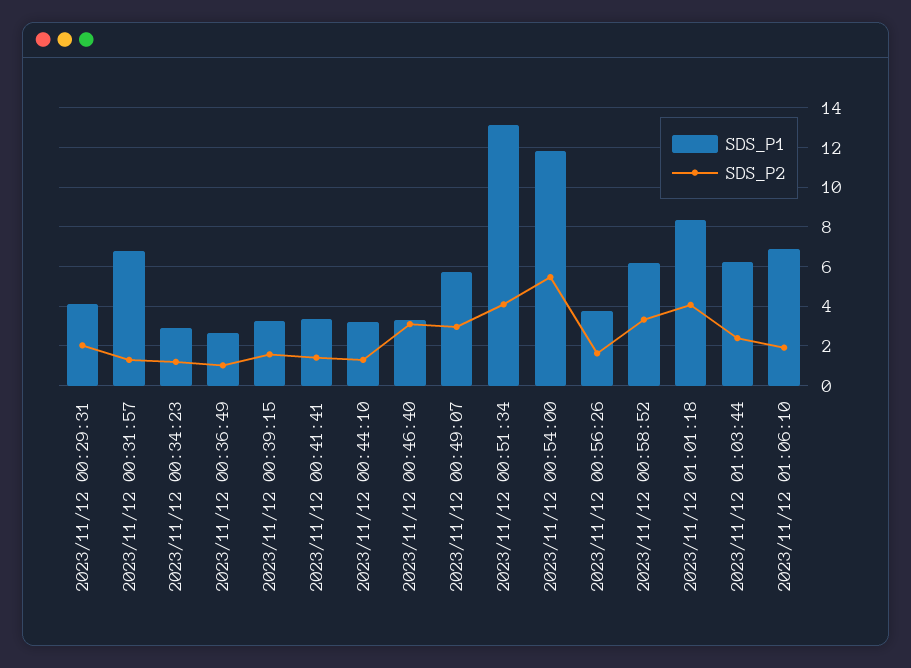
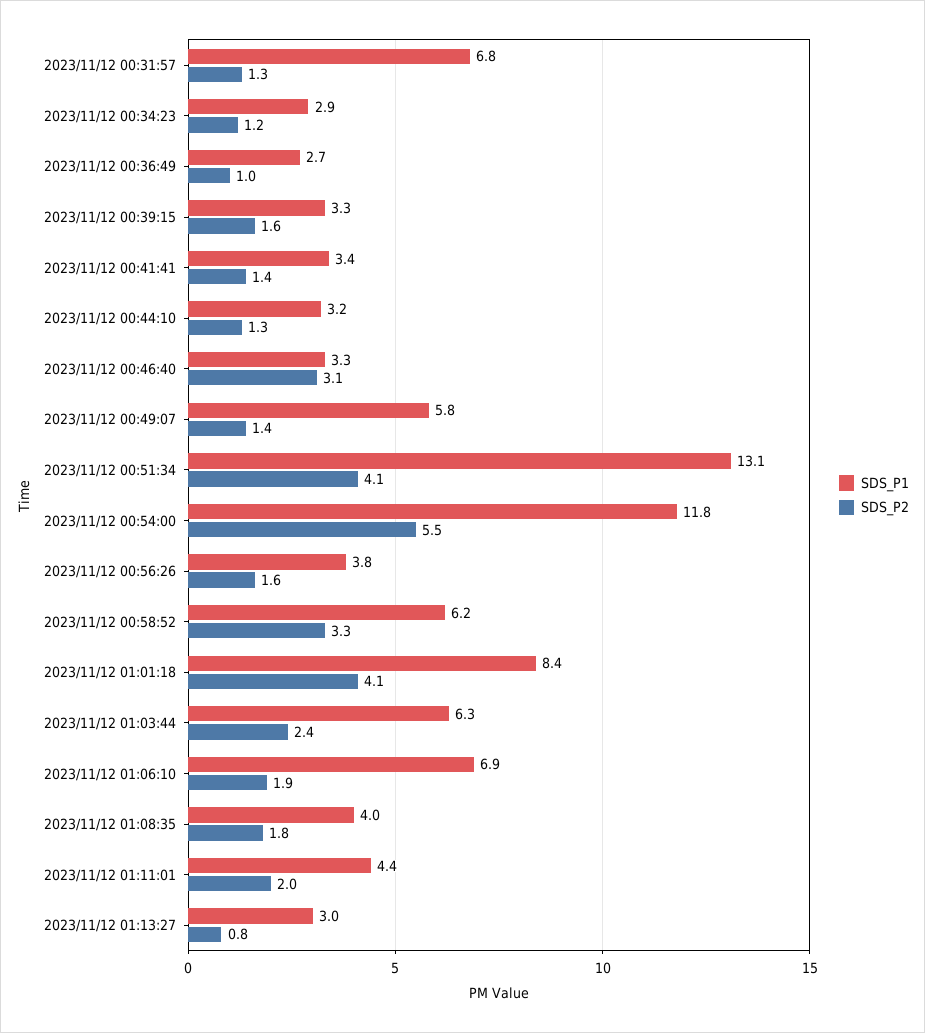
SDS_P1, 2023/11/12 00:29:31: 4 -> none
SDS_P2, 2023/11/12 00:29:31: 2 -> none
SDS_P2, 2023/11/12 00:49:07: 3 -> 1.4
SDS_P1, 2023/11/12 01:08:35: none -> 4
SDS_P2, 2023/11/12 01:08:35: none -> 1.8
SDS_P1, 2023/11/12 01:11:01: none -> 4.4
SDS_P2, 2023/11/12 01:11:01: none -> 2
SDS_P1, 2023/11/12 01:13:27: none -> 3
SDS_P2, 2023/11/12 01:13:27: none -> 0.8

